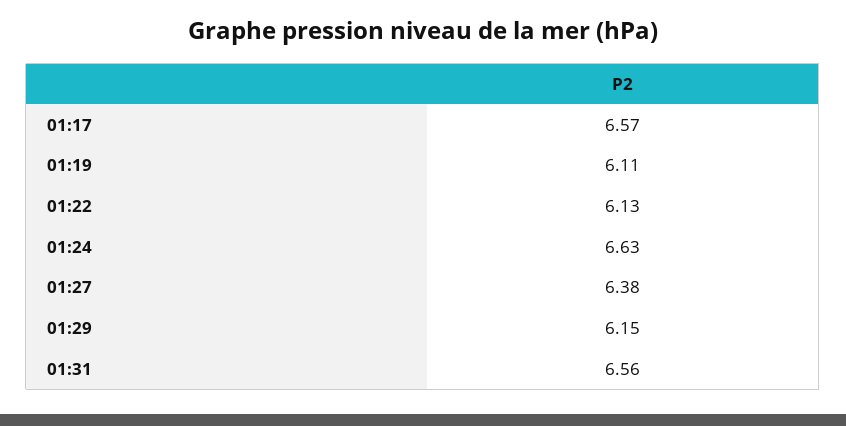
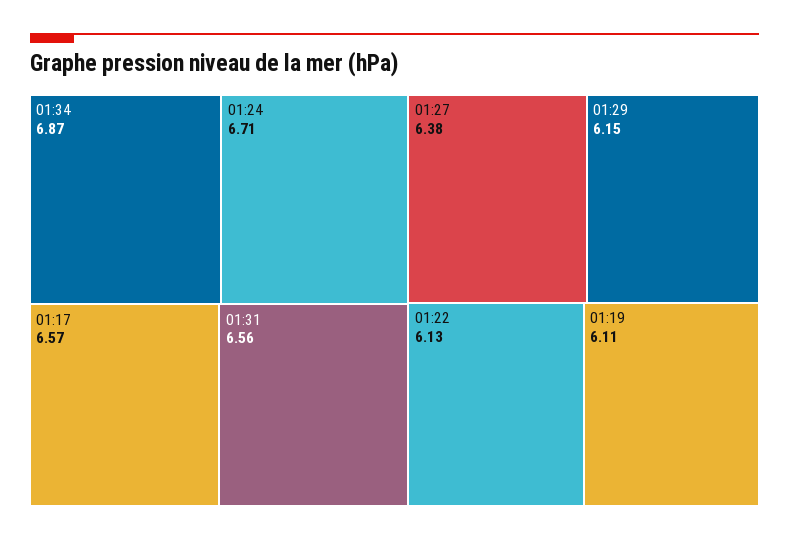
01:24: 6.63 -> 6.71
01:34: none -> 6.87

